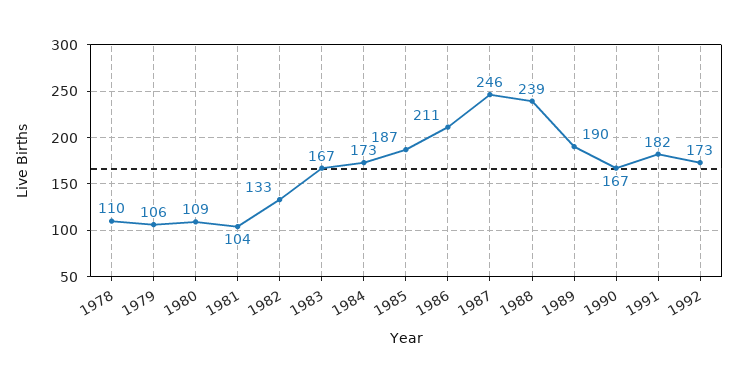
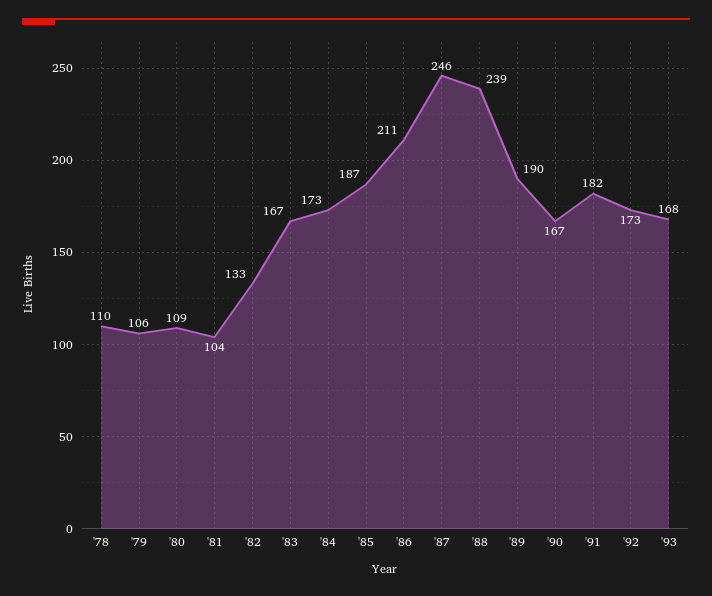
'93: none -> 168

